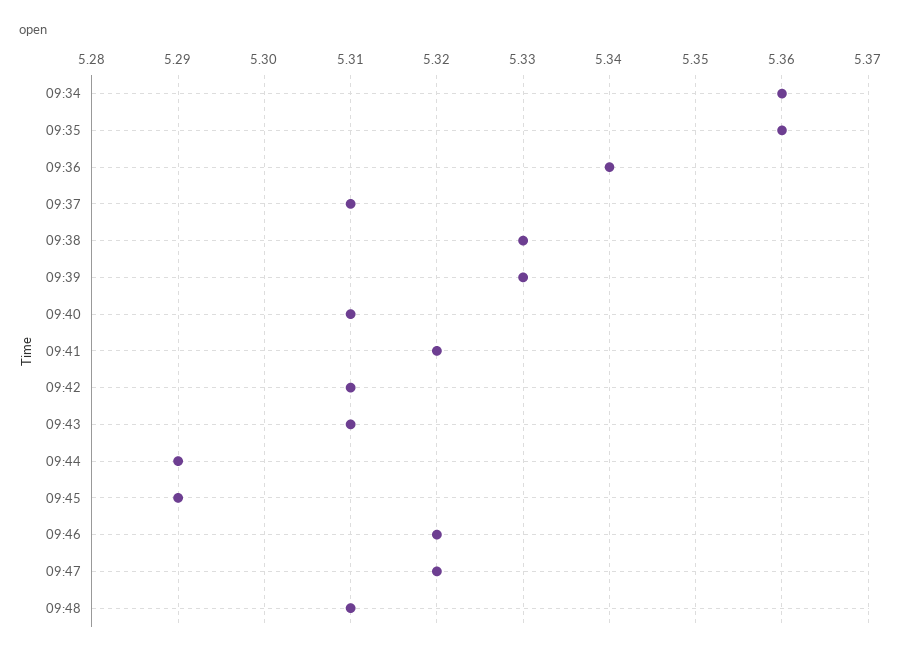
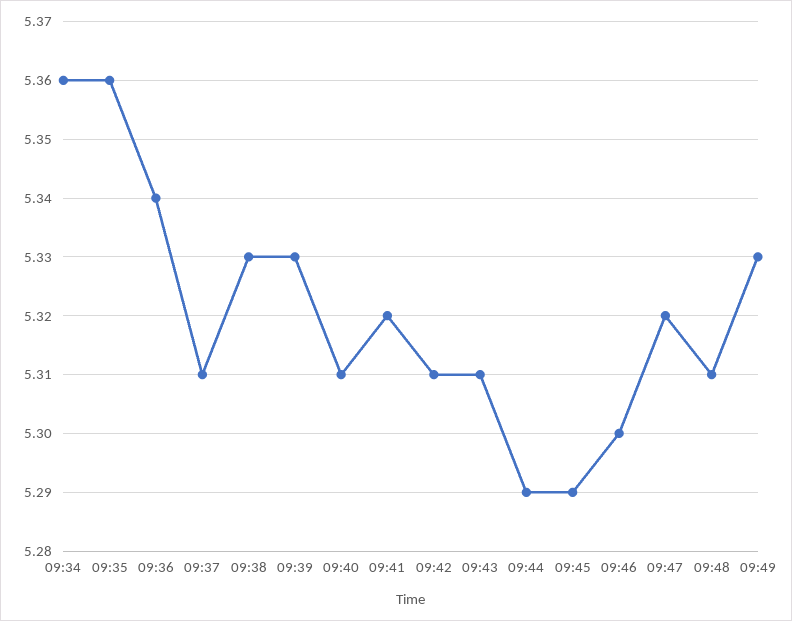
09:46: 5.32 -> 5.3
09:49: none -> 5.33

